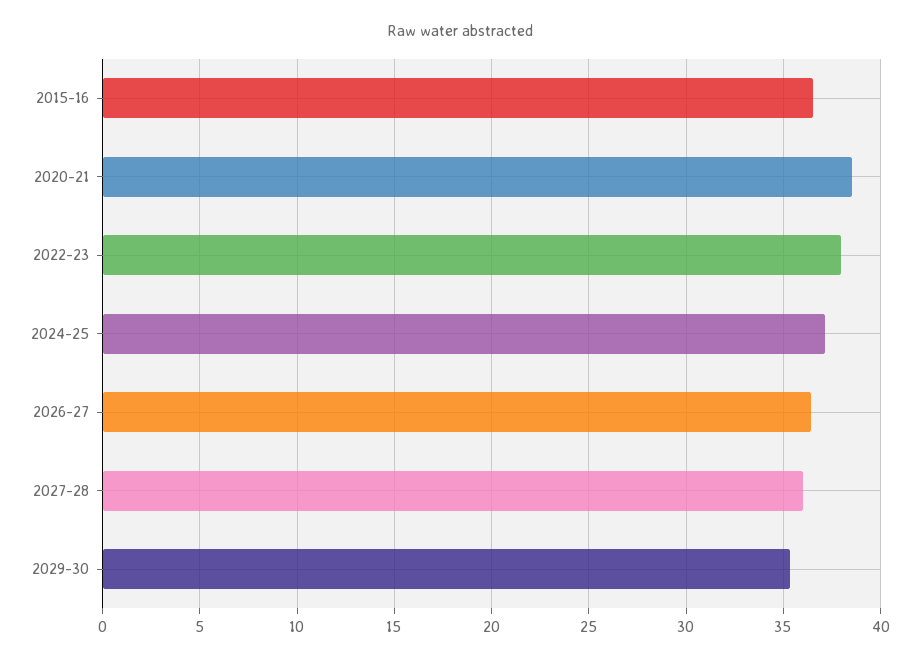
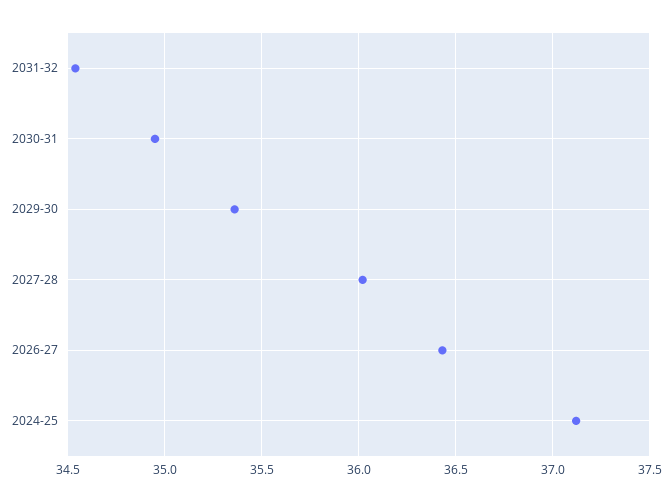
2015-16: 36.5 -> none
2020-21: 38.5 -> none
2022-23: 38 -> none
2031-32: none -> 34.55
2030-31: none -> 34.95

